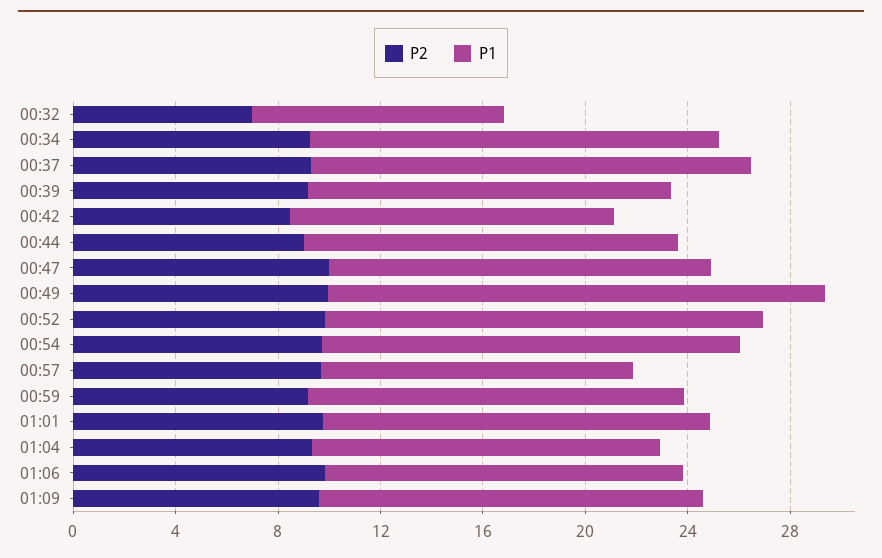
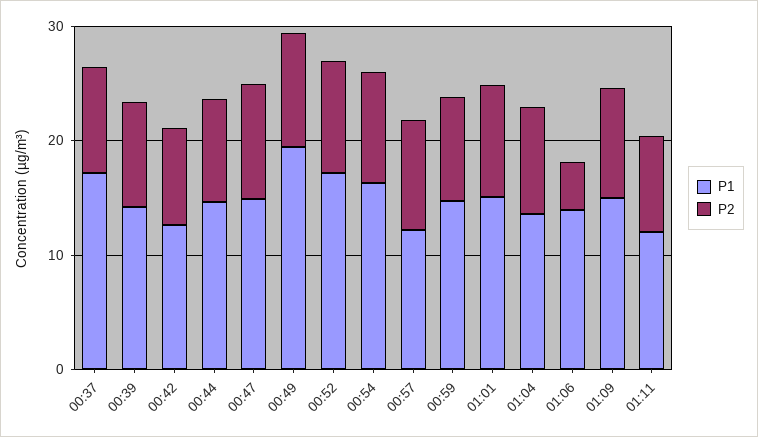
P2, 00:32: 7 -> none
P1, 00:32: 10 -> none
P2, 00:34: 9 -> none
P1, 00:34: 16 -> none
P2, 01:06: 10 -> 4
P1, 01:11: none -> 12
P2, 01:11: none -> 8

